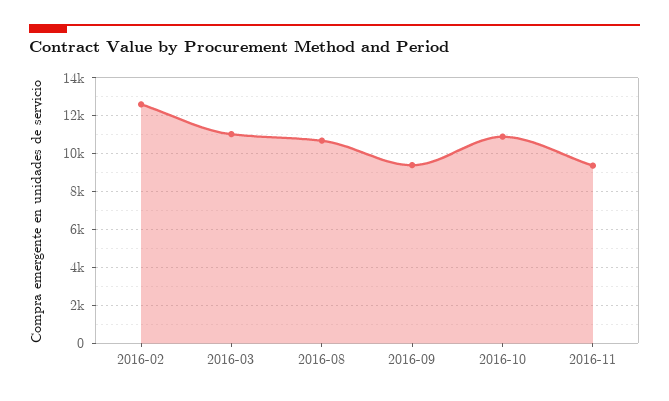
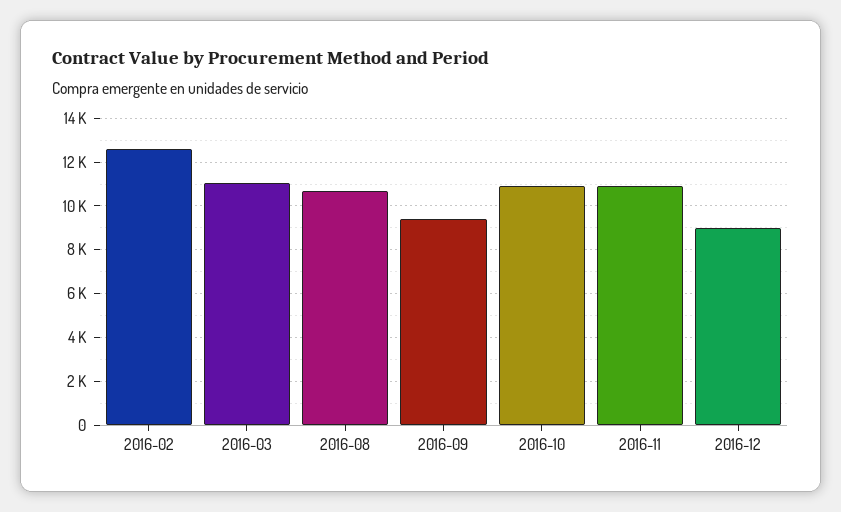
2016-11: 9500 -> 11000
2016-12: none -> 9000

